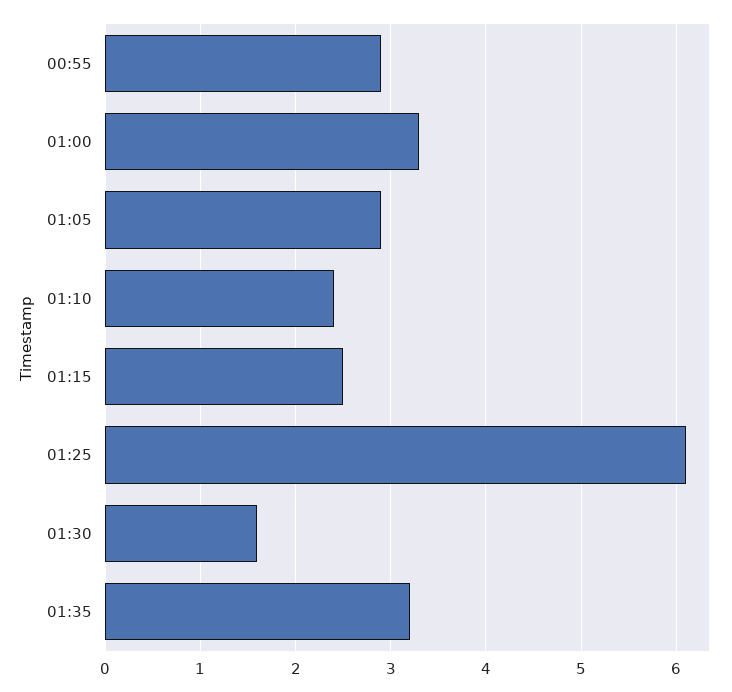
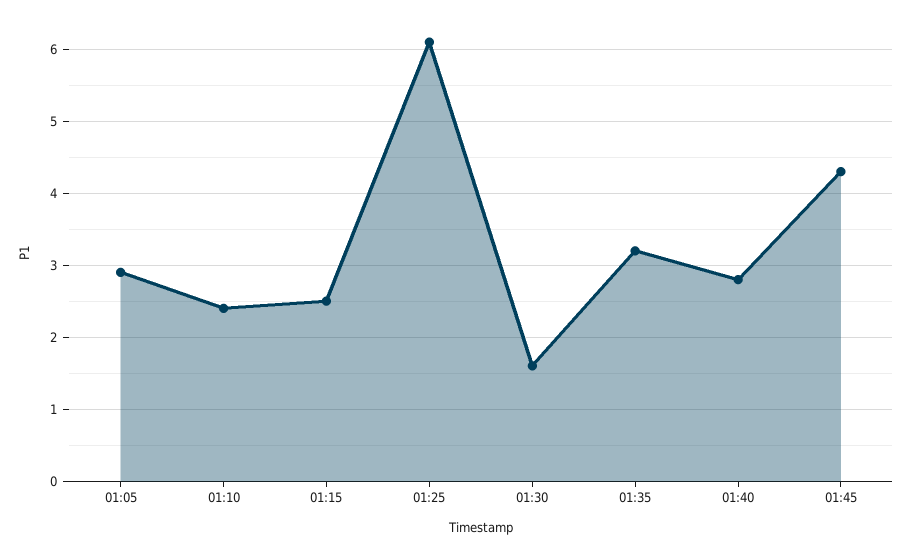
00:55: 2.9 -> none
01:00: 3.3 -> none
01:40: none -> 2.8
01:45: none -> 4.3

